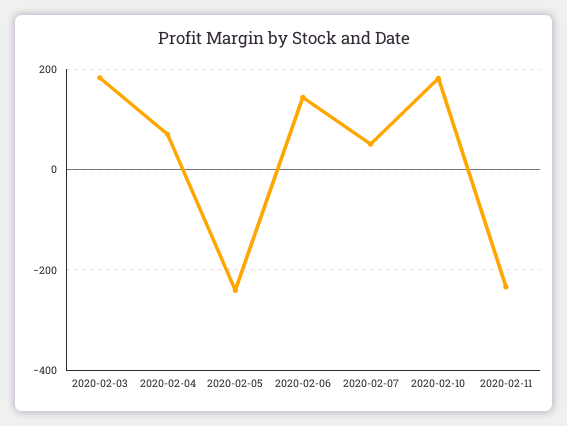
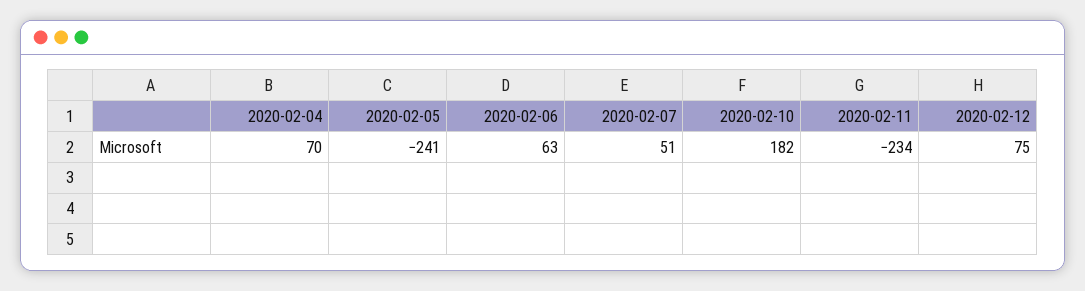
2020-02-03: 180 -> none
2020-02-06: 140 -> 63
2020-02-12: none -> 75

